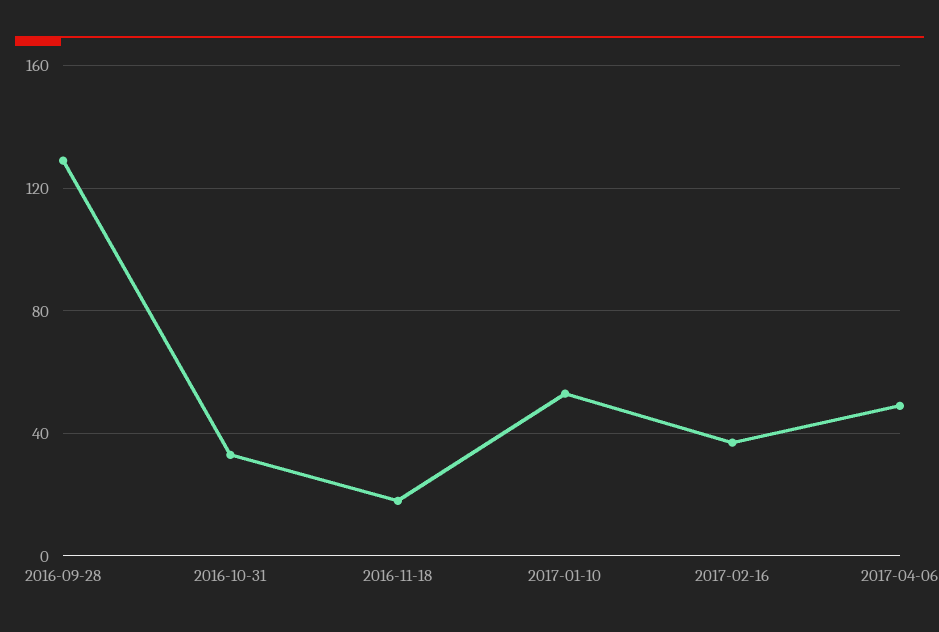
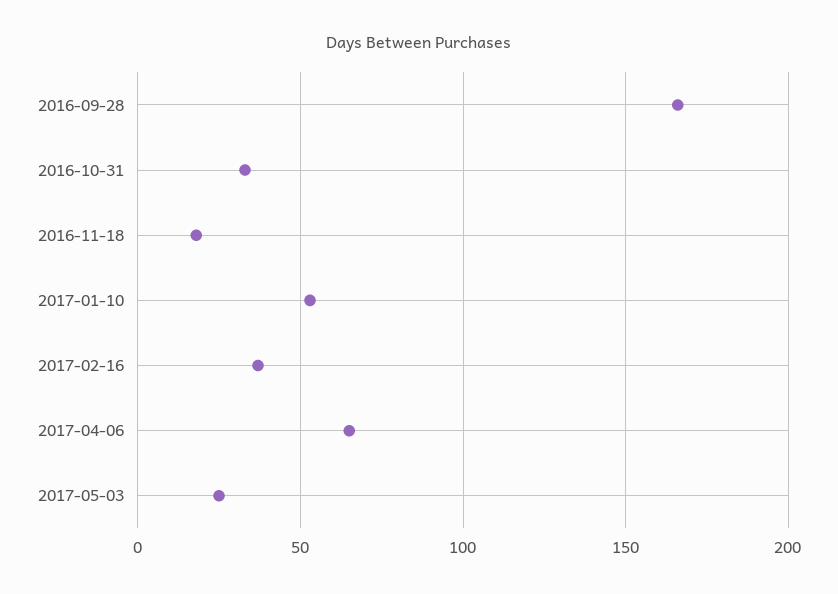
2016-09-28: 130 -> 165
2017-04-06: 50 -> 65
2017-05-03: none -> 25

